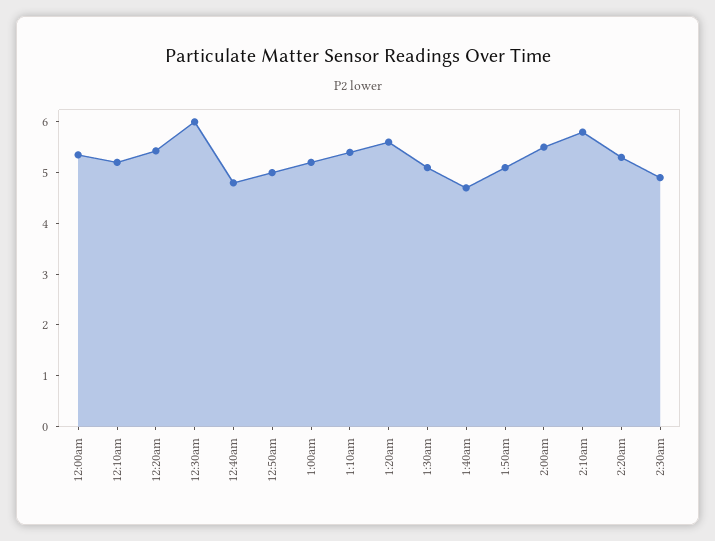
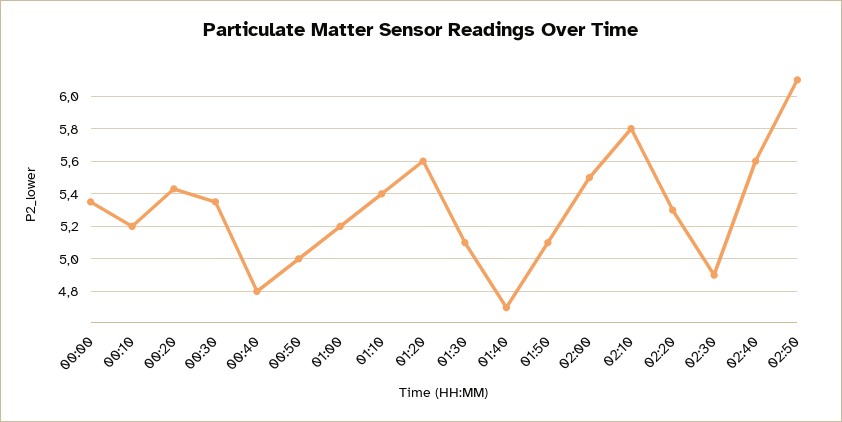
12:30am: 6 -> 5.35
02:40: none -> 5.6
02:50: none -> 6.1

